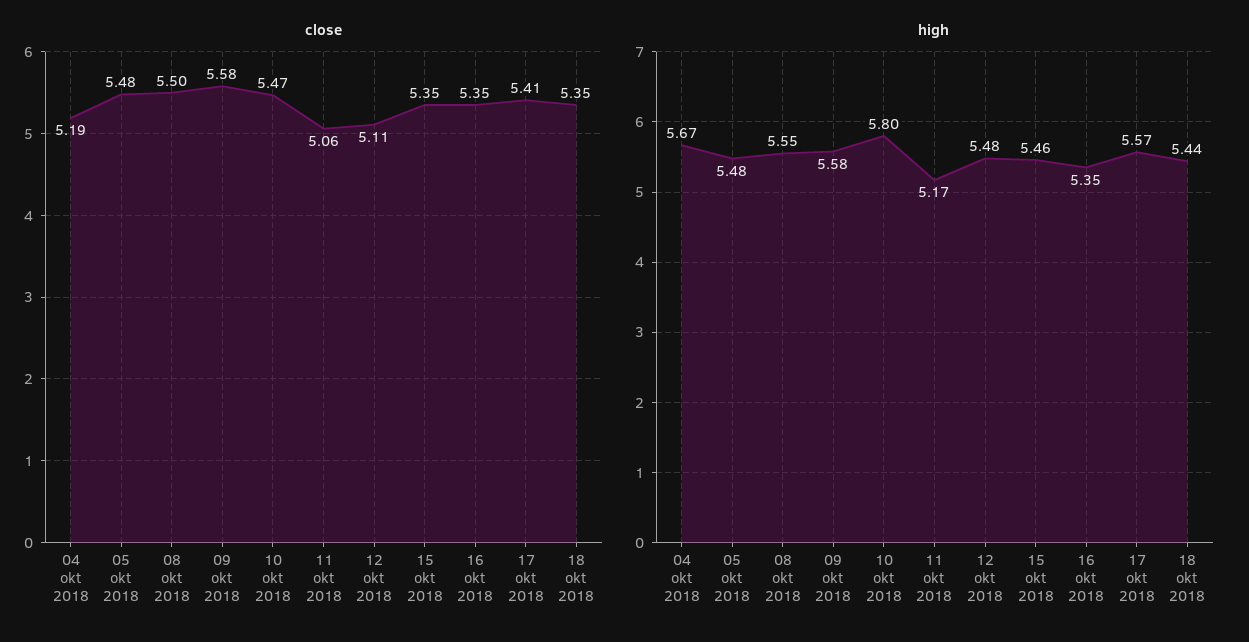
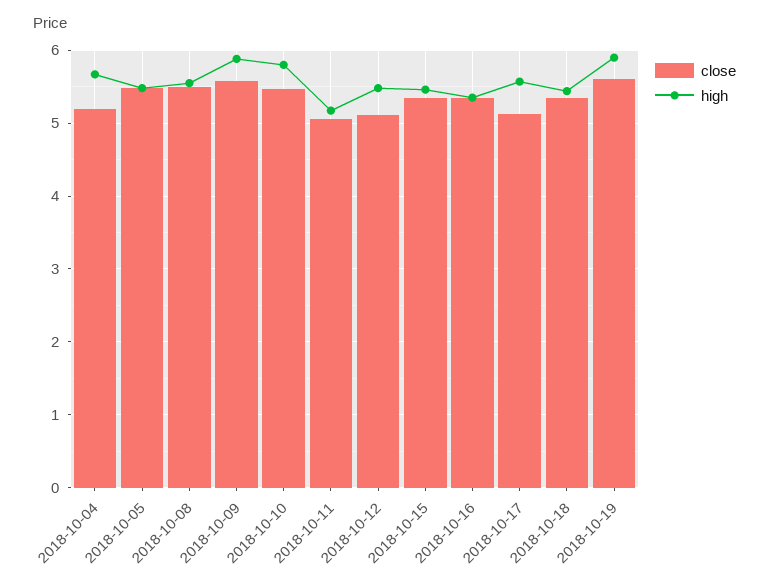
close, 17 okt 2018: 5.41 -> 5.1
high, 09 okt 2018: 5.58 -> 5.9
close, 2018-10-19: none -> 5.6
high, 2018-10-19: none -> 5.9

